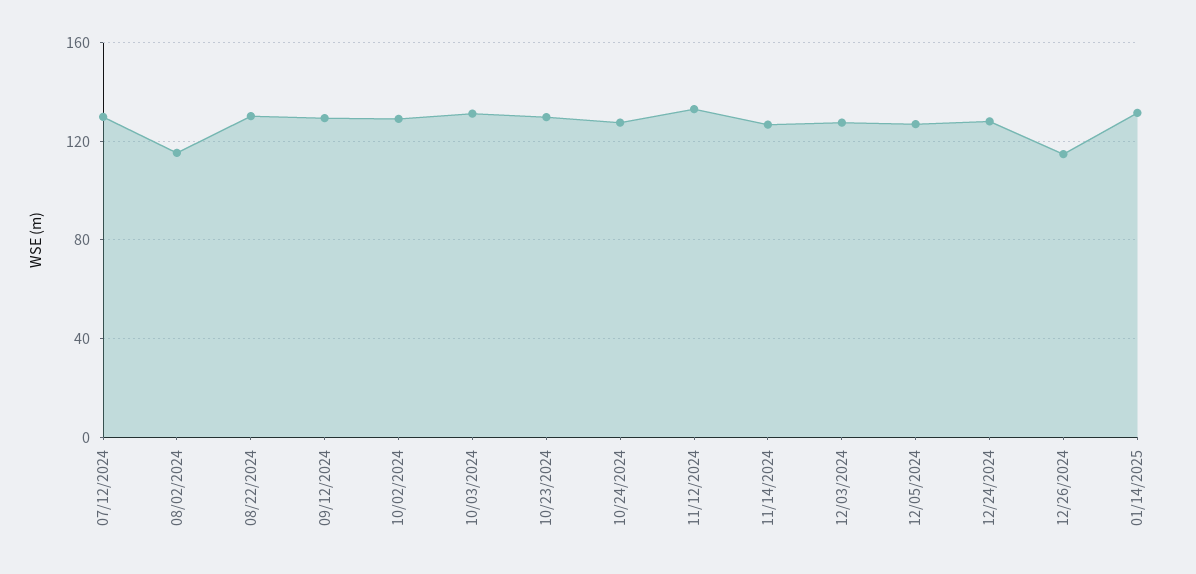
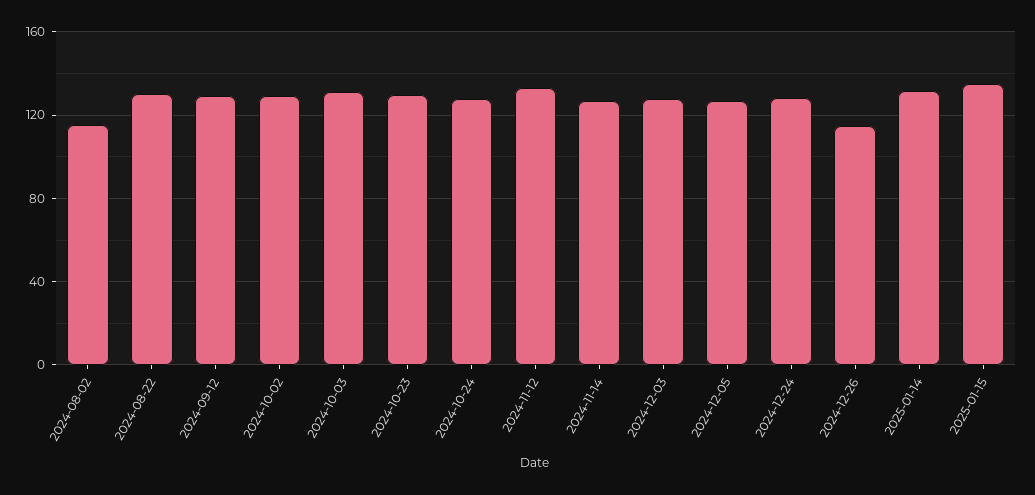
07/12/2024: 130 -> none
2025-01-15: none -> 135

